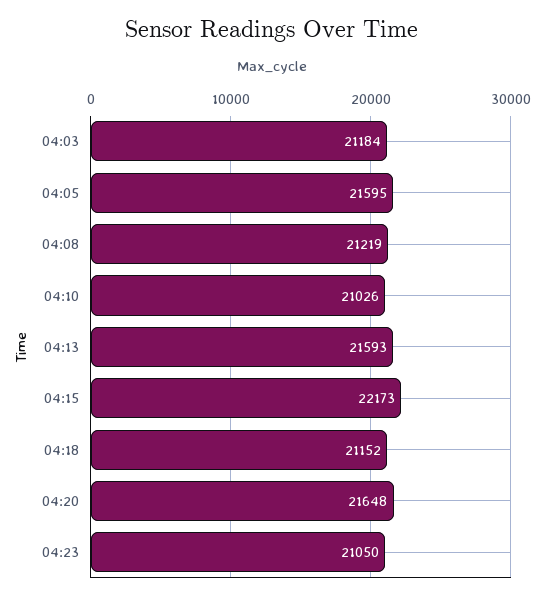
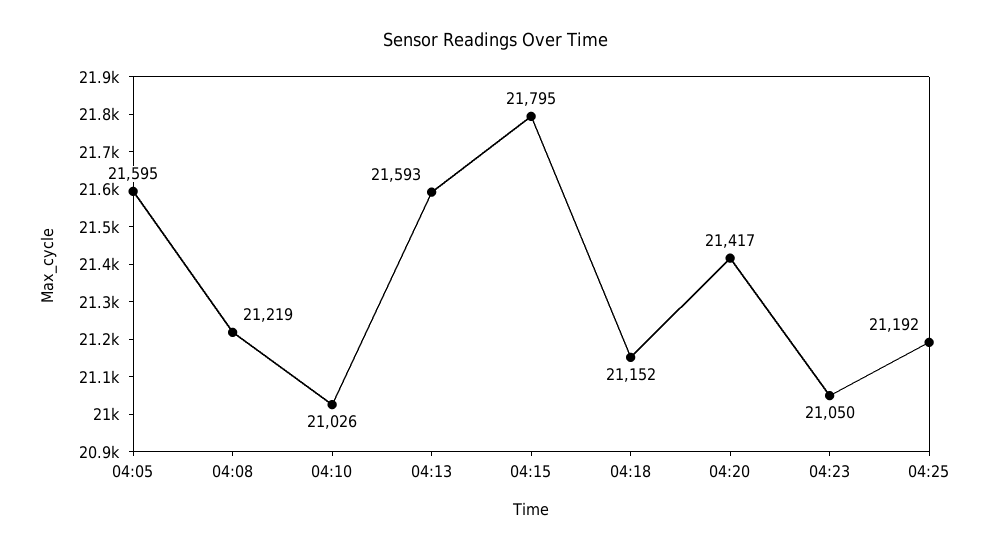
04:03: 21184 -> none
04:15: 22173 -> 21795
04:20: 21648 -> 21417
04:25: none -> 21192

